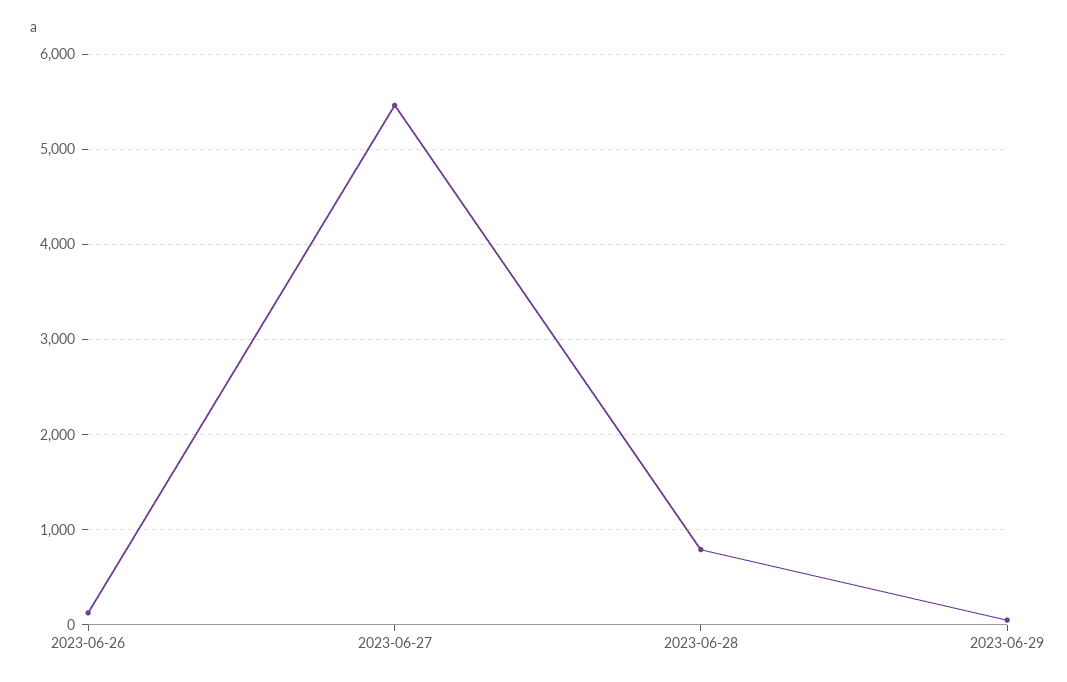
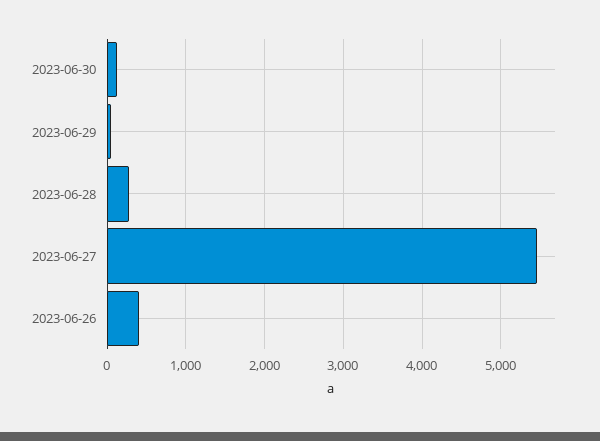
2023-06-26: 100 -> 400
2023-06-28: 800 -> 300
2023-06-30: none -> 100

